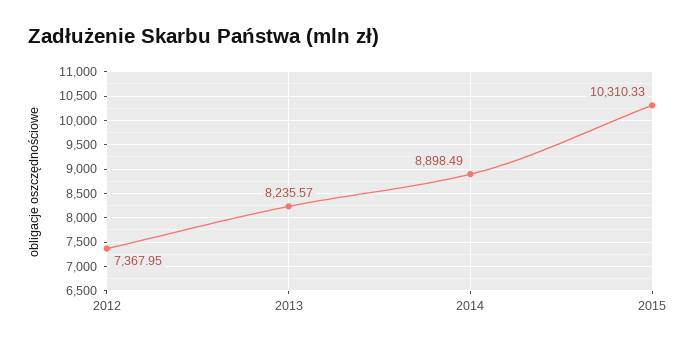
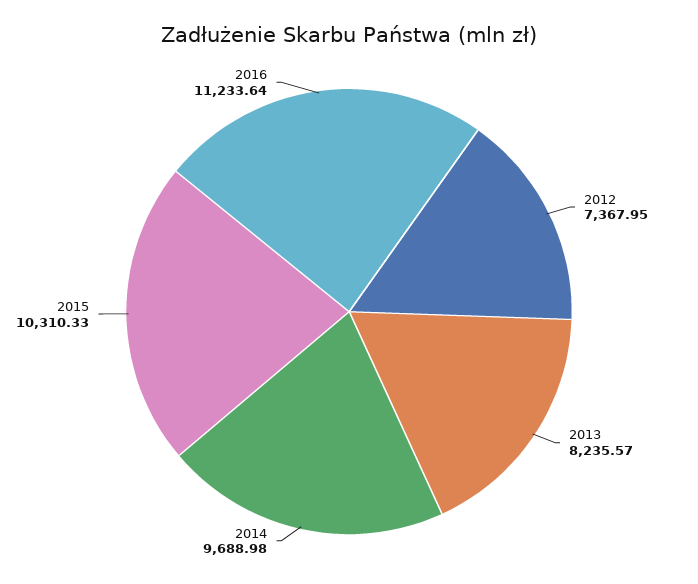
2014: 8898.49 -> 9688.98
2016: none -> 11233.64

